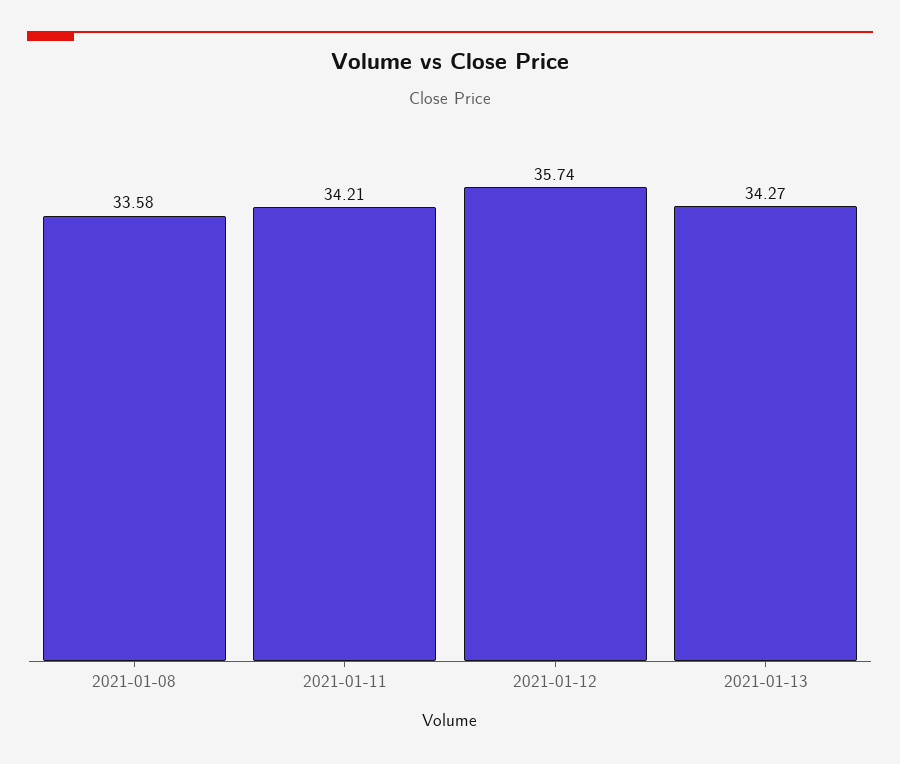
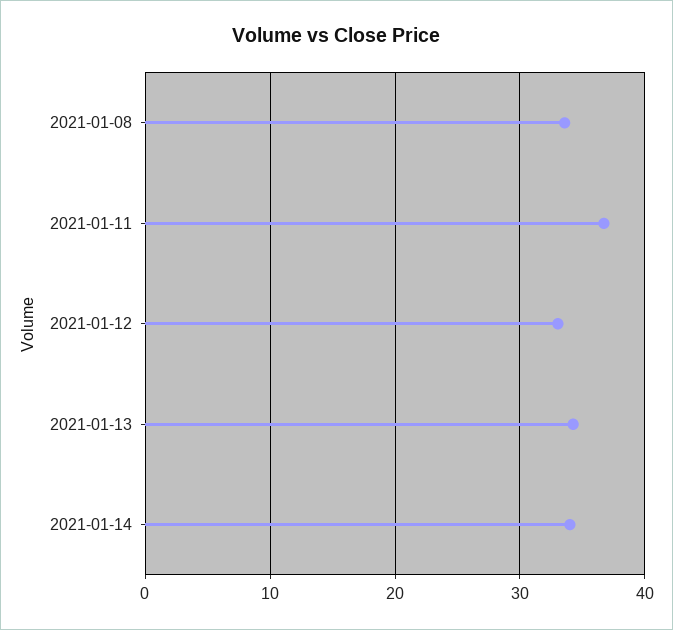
2021-01-11: 34.21 -> 37
2021-01-12: 35.74 -> 33
2021-01-14: none -> 34

